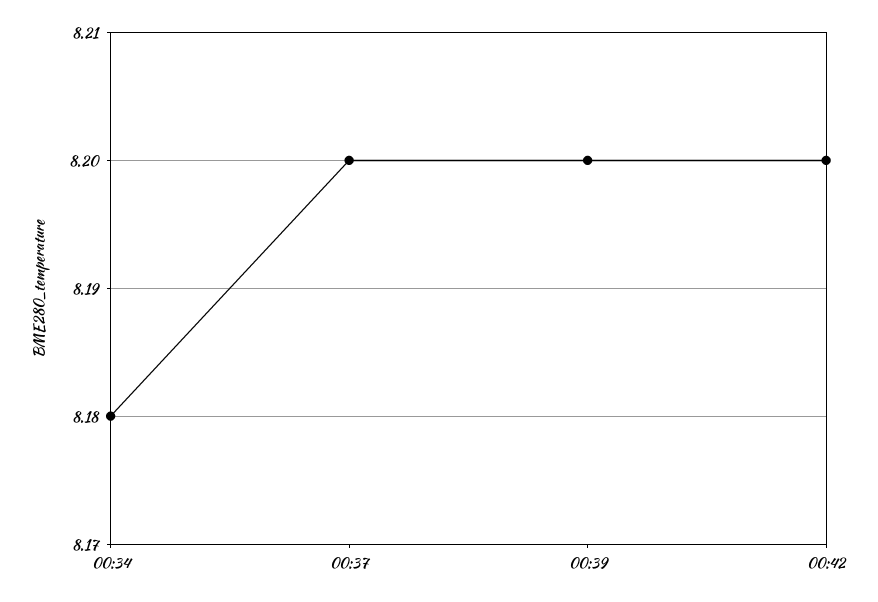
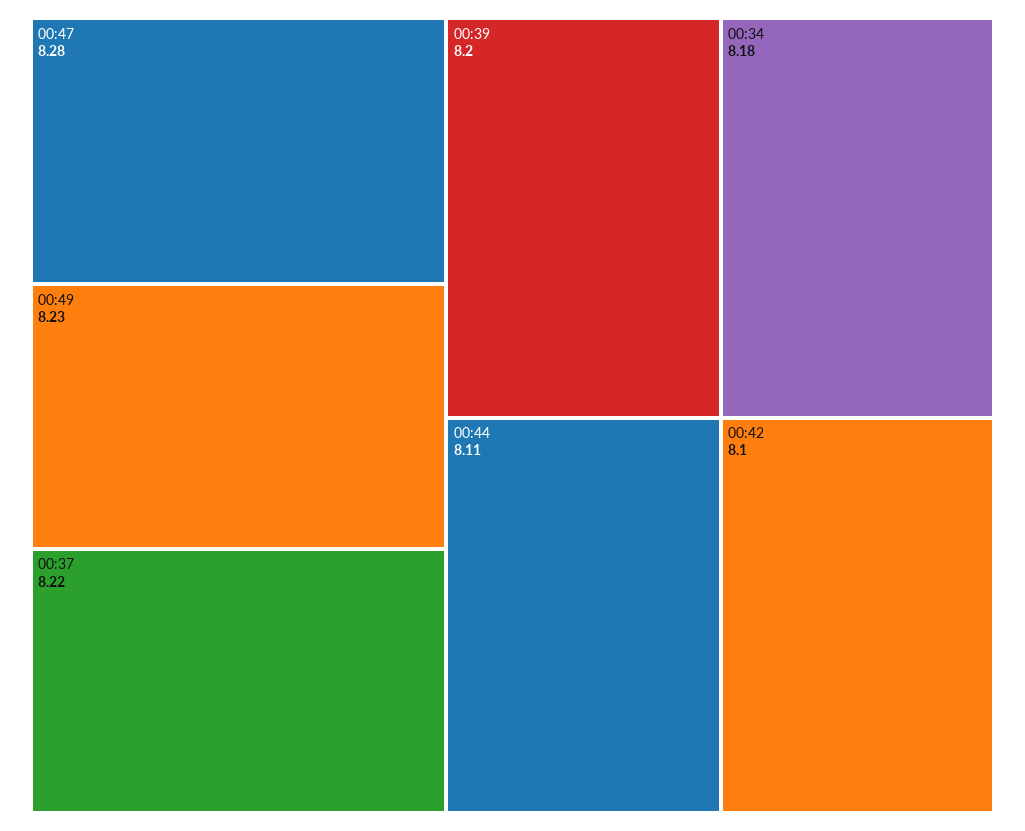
00:37: 8.2 -> 8.22
00:42: 8.2 -> 8.1
00:47: none -> 8.28
00:49: none -> 8.23
00:44: none -> 8.11

